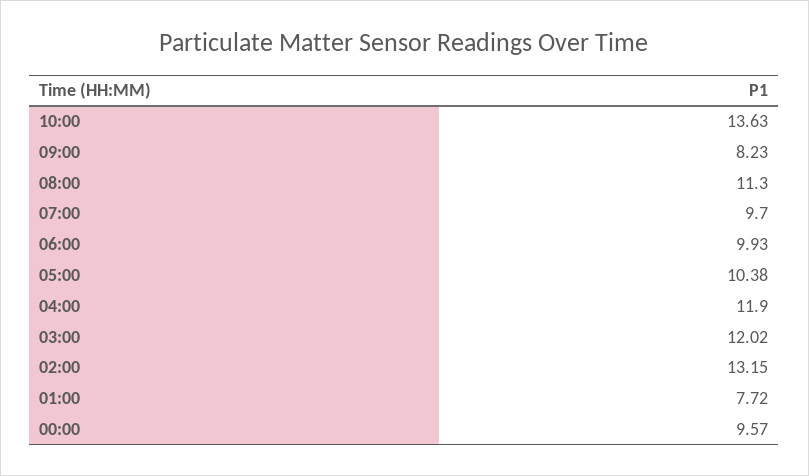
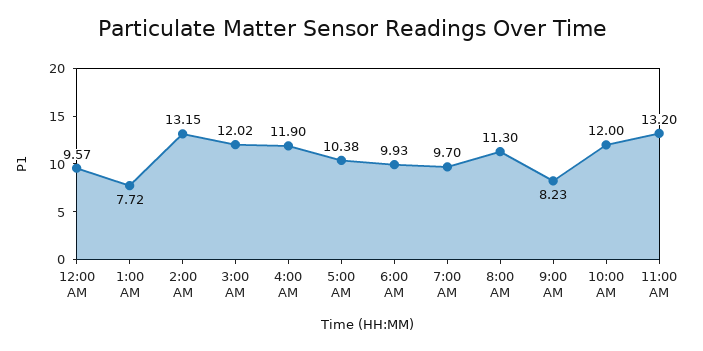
10:00: 13.63 -> 12
11:00 AM: none -> 13.2

